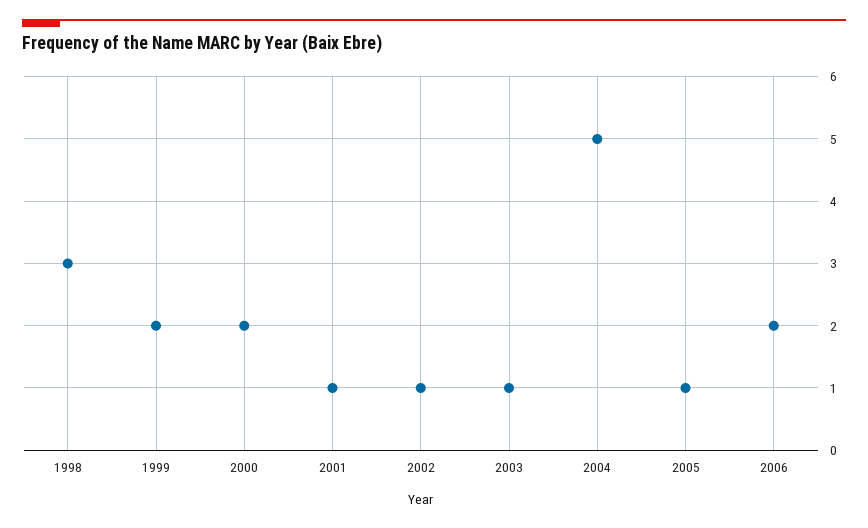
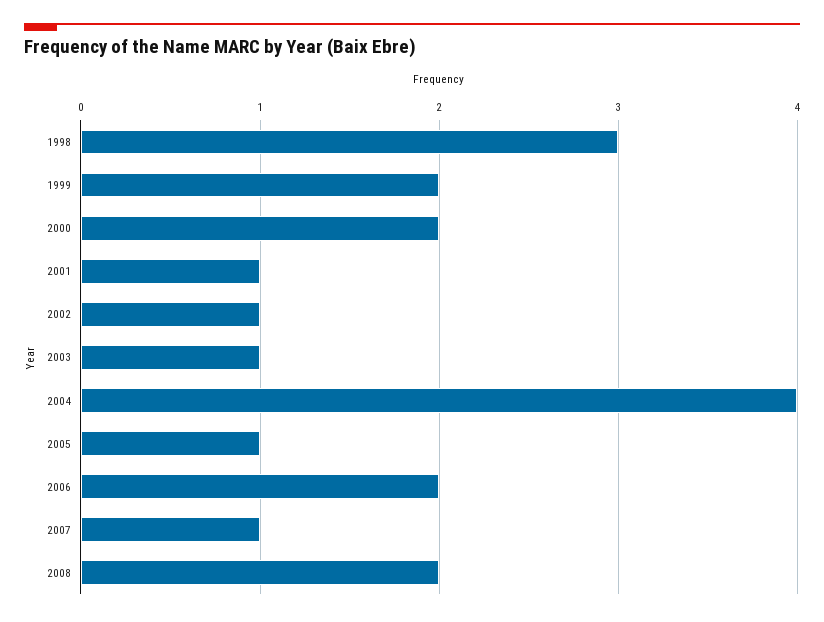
2004: 5 -> 4
2007: none -> 1
2008: none -> 2

